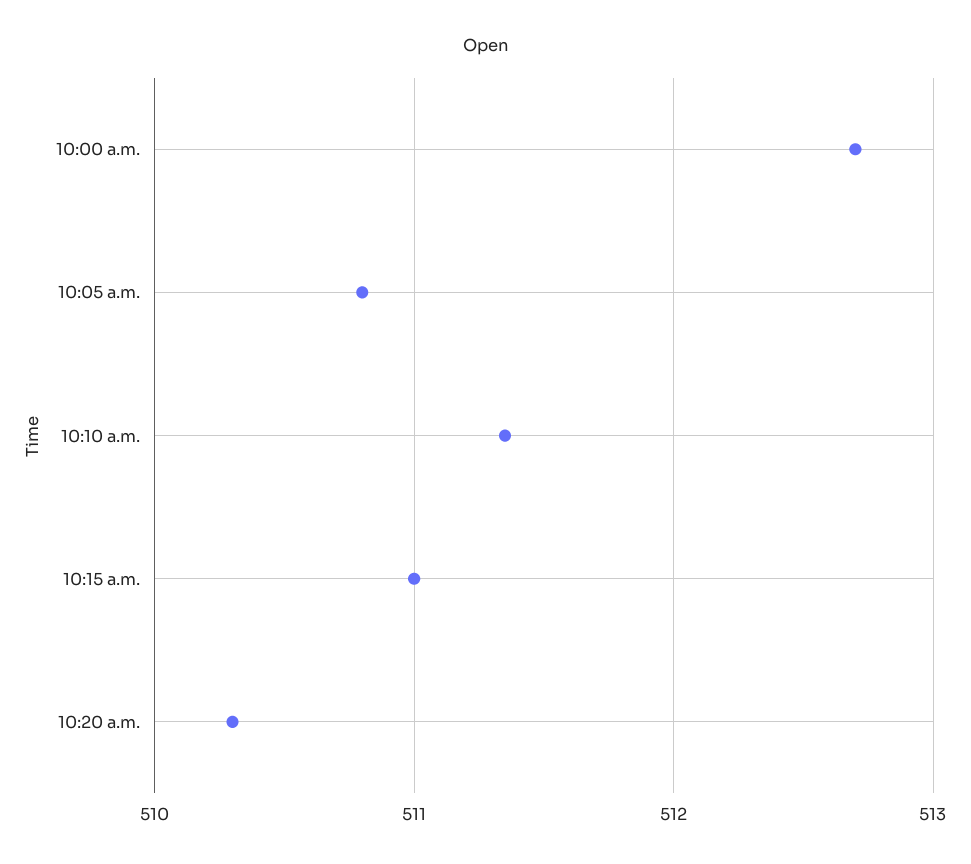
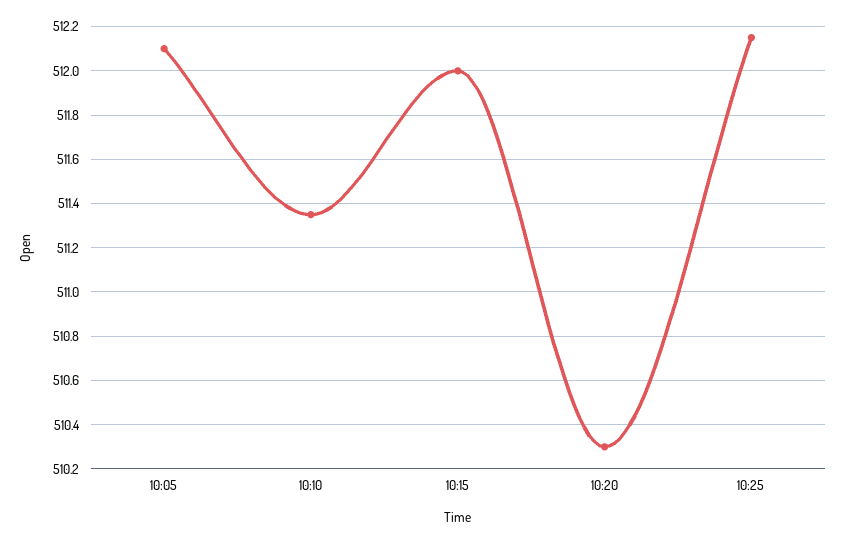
10:00 a.m.: 512.7 -> none
10:05 a.m.: 510.8 -> 512.1
10:15 a.m.: 511 -> 512
10:25: none -> 512.15

